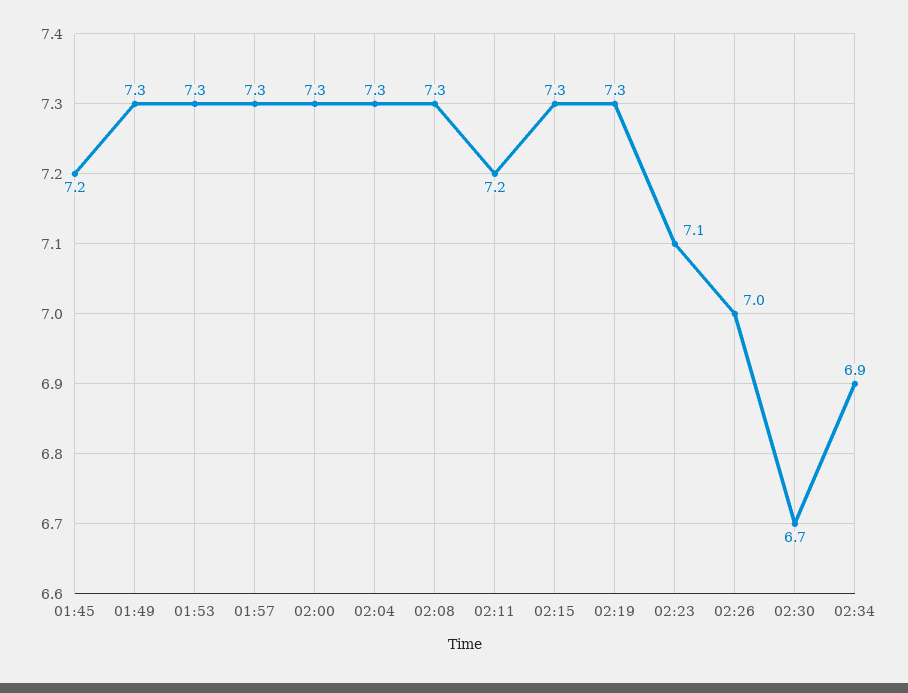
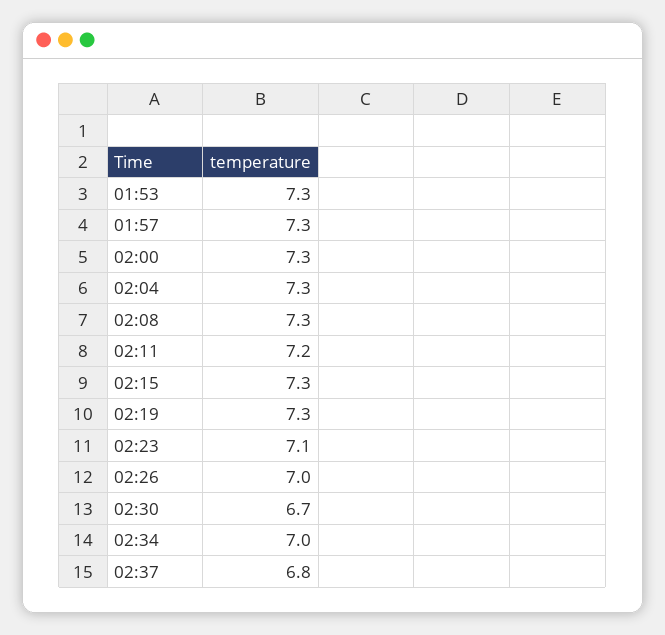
01:45: 7.2 -> none
01:49: 7.3 -> none
02:34: 6.9 -> 7
02:37: none -> 6.8

